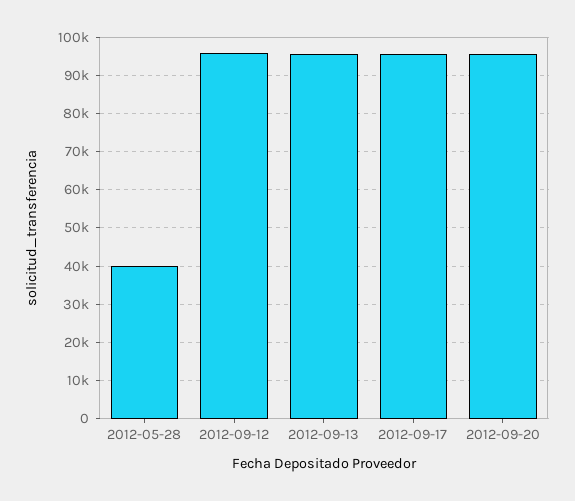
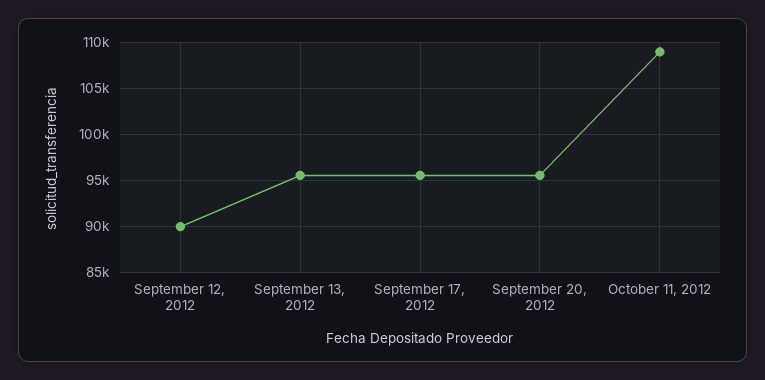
2012-05-28: 40000 -> none
2012-09-12: 96000 -> 90000
October 11, 2012: none -> 109000

